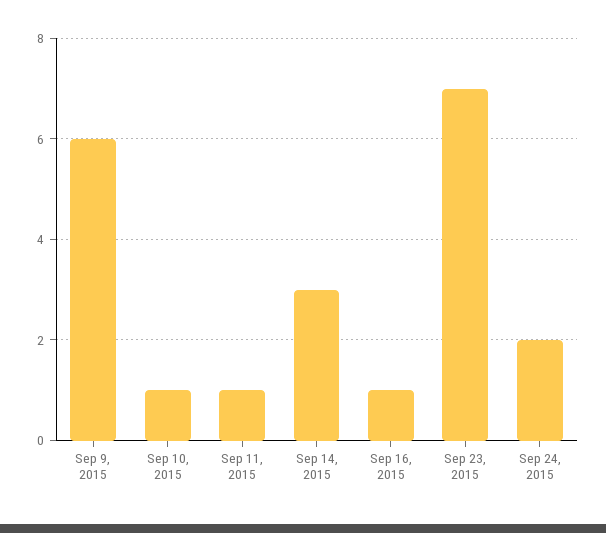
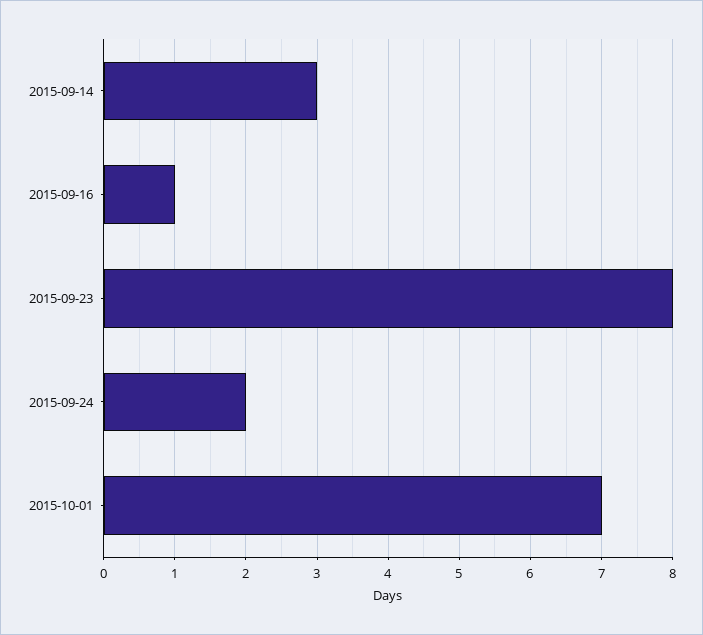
Sep 9, 2015: 6 -> none
Sep 10, 2015: 1 -> none
Sep 11, 2015: 1 -> none
Sep 23, 2015: 7 -> 8
2015-10-01: none -> 7

